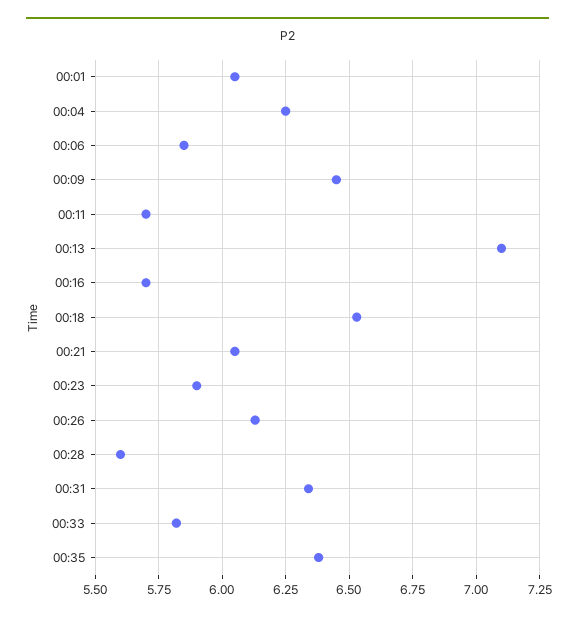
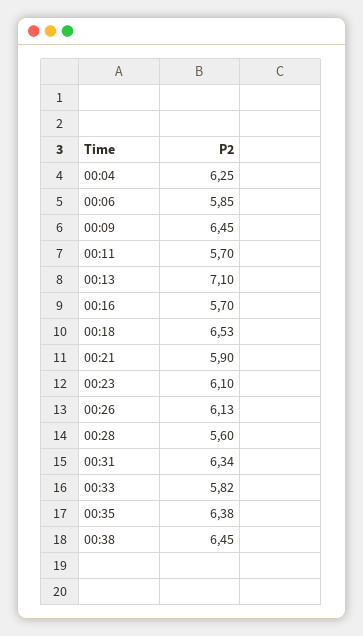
00:01: 6.05 -> none
00:21: 6.05 -> 5.9
00:23: 5.9 -> 6.1
00:38: none -> 6.45

